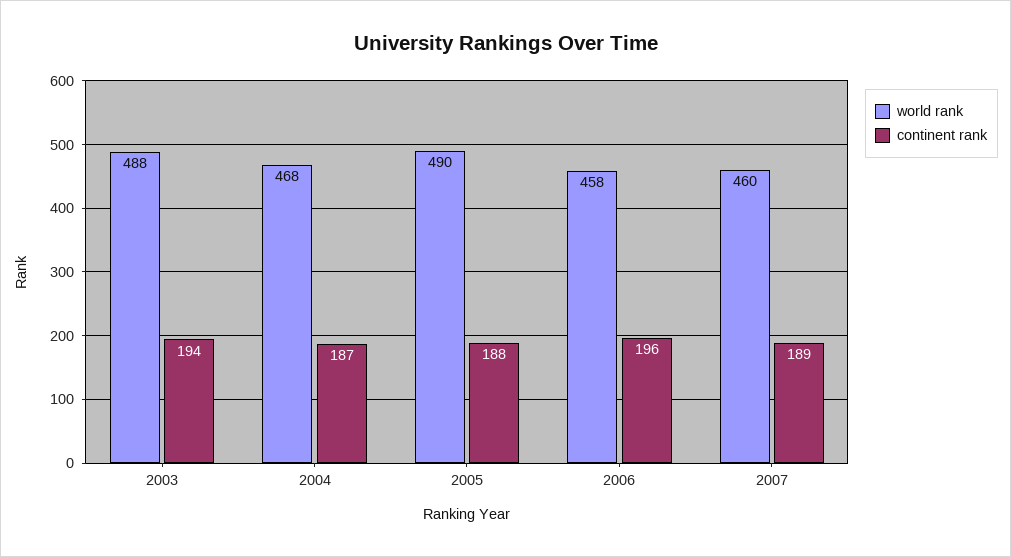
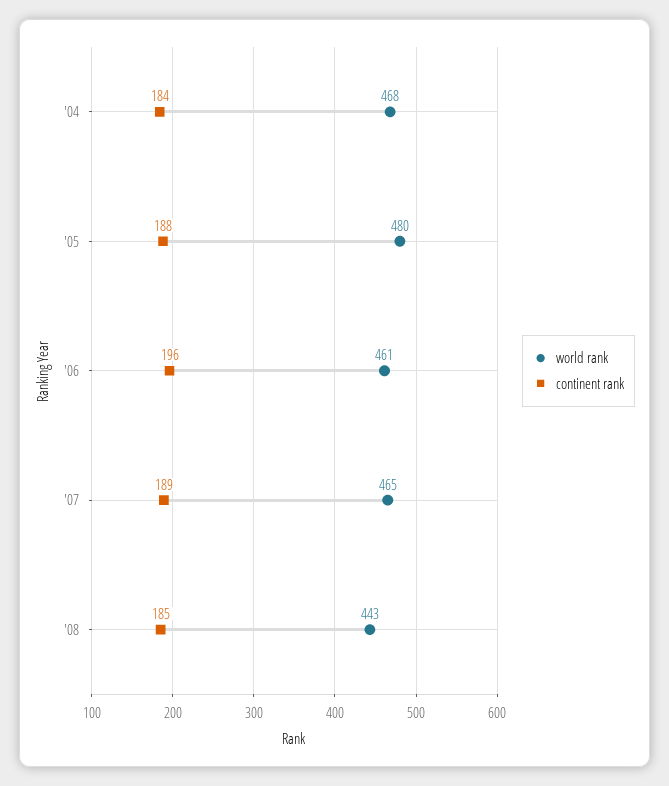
world rank, 2003: 488 -> none
continent rank, 2003: 194 -> none
continent rank, 2004: 187 -> 184
world rank, 2005: 490 -> 480
world rank, 2006: 458 -> 461
world rank, 2007: 460 -> 465
world rank, '08: none -> 443
continent rank, '08: none -> 185

